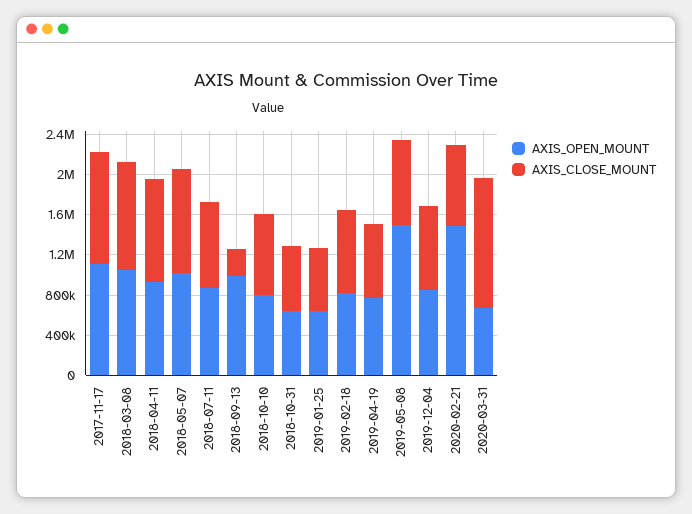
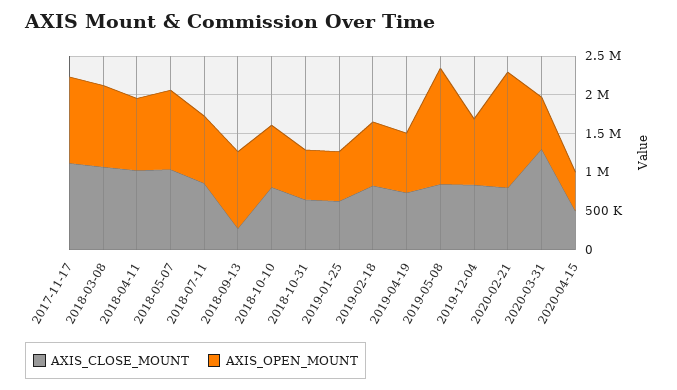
AXIS_CLOSE_MOUNT, 2020-04-15: none -> 500000
AXIS_OPEN_MOUNT, 2020-04-15: none -> 500000

